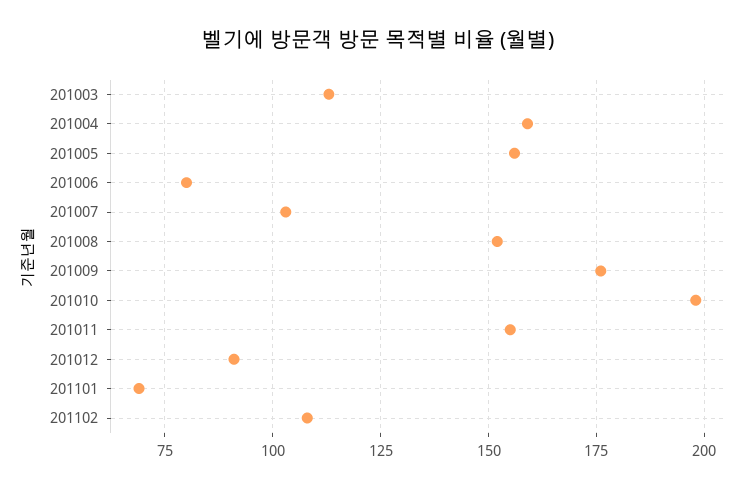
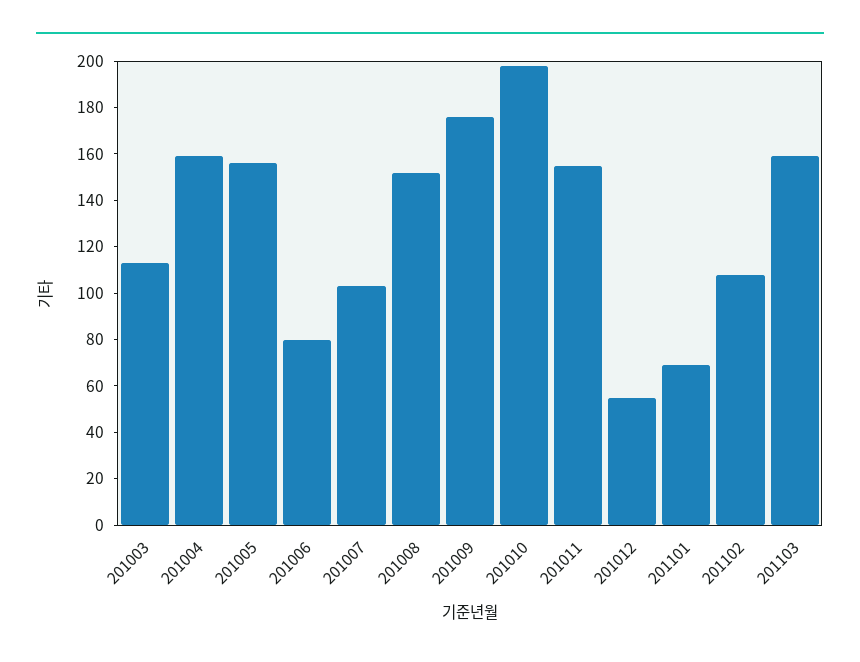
201012: 90 -> 55
201103: none -> 160

